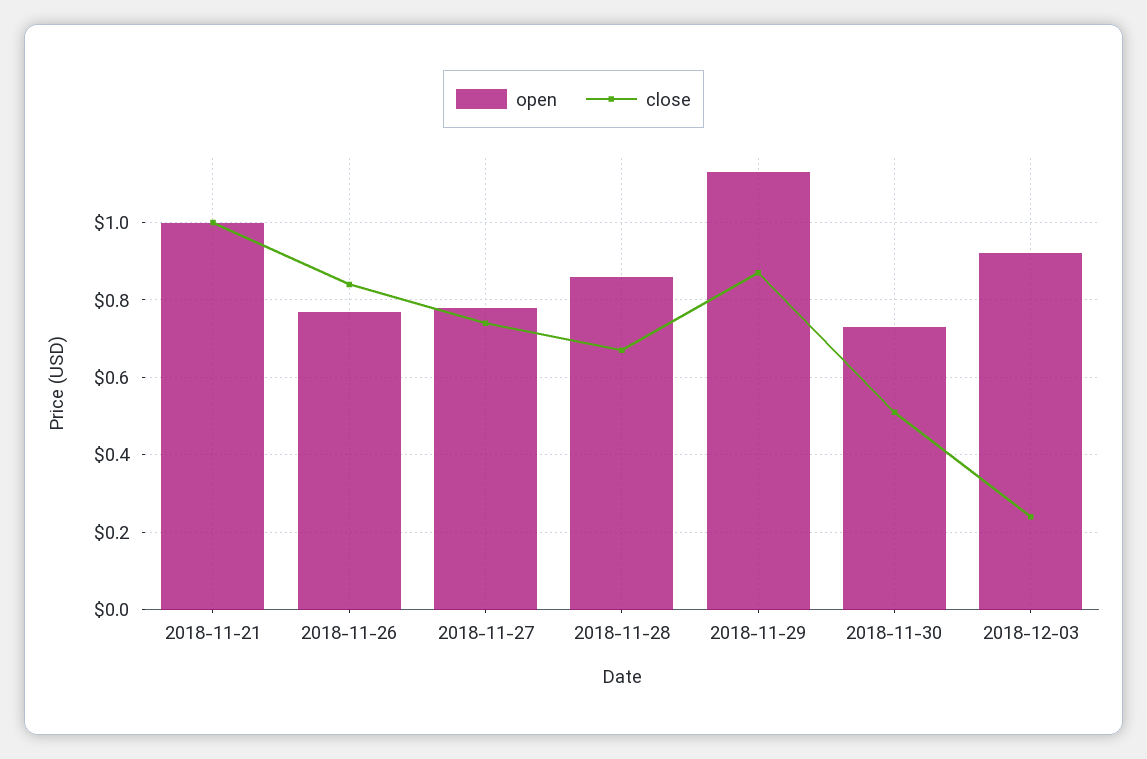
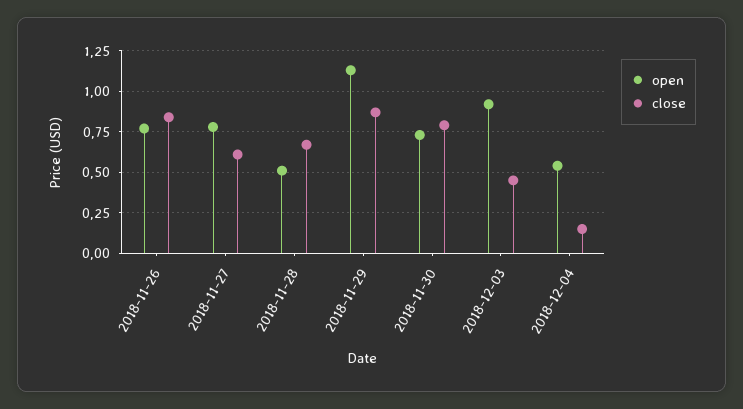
open, 2018-11-21: 1 -> none
close, 2018-11-21: 1 -> none
close, 2018-11-27: 0.75 -> 0.6
open, 2018-11-28: 0.85 -> 0.5
close, 2018-11-30: 0.5 -> 0.8
close, 2018-12-03: 0.25 -> 0.45
open, 2018-12-04: none -> 0.55
close, 2018-12-04: none -> 0.15

